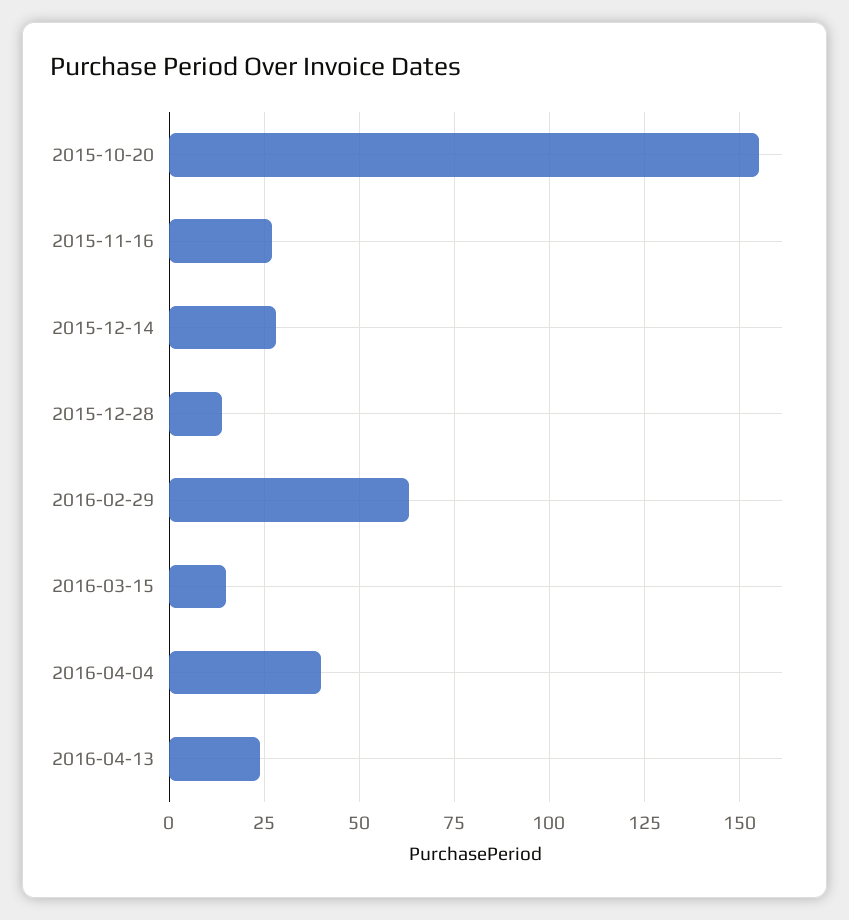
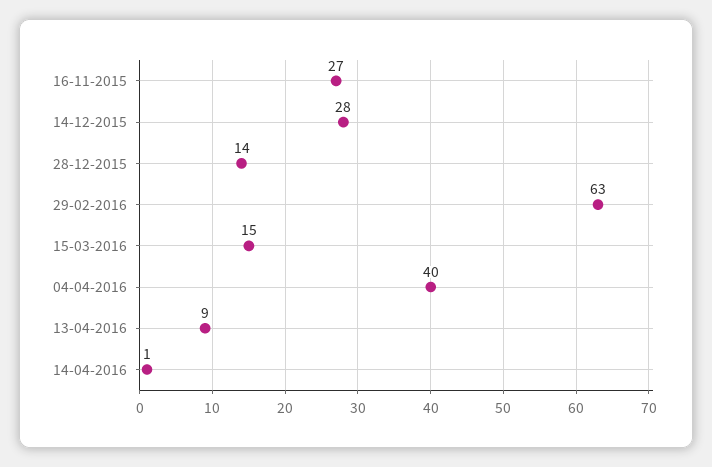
2015-10-20: 155 -> none
2016-04-13: 25 -> 9
14-04-2016: none -> 1

